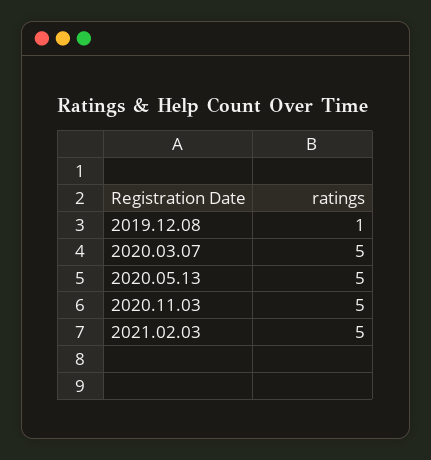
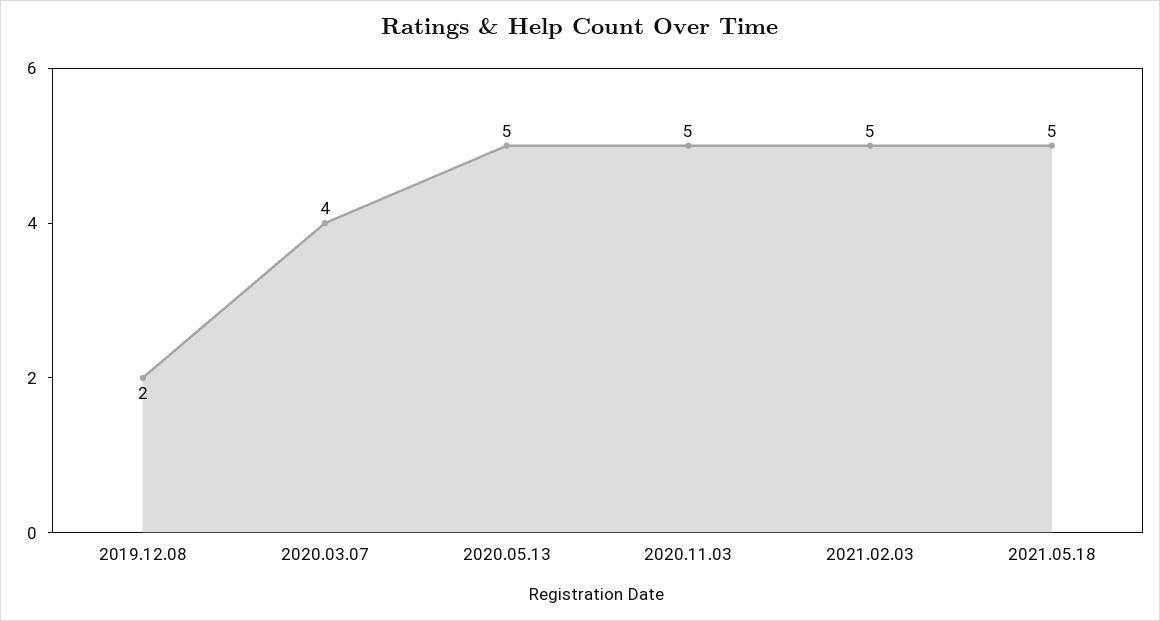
2019.12.08: 1 -> 2
2020.03.07: 5 -> 4
2021.05.18: none -> 5

